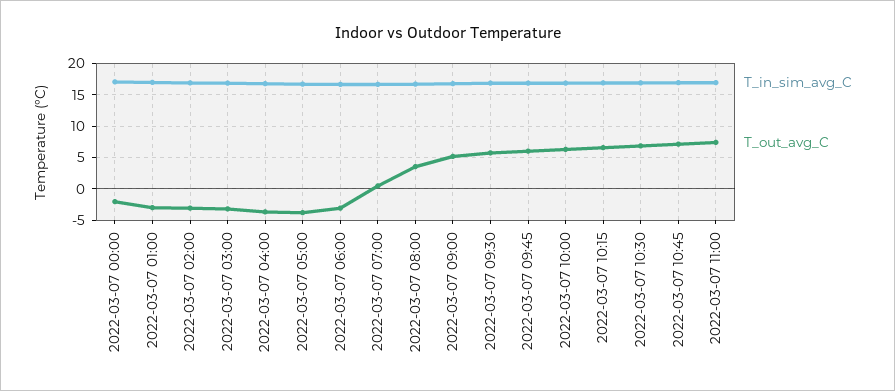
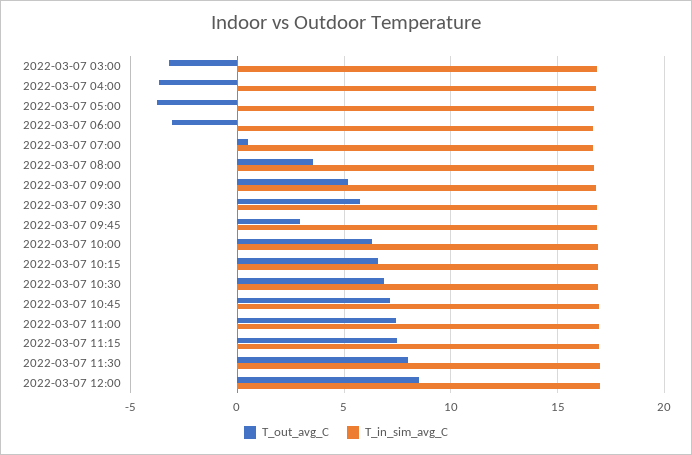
T_in_sim_avg_C, 2022-03-07 00:00: 17 -> none
T_out_avg_C, 2022-03-07 00:00: -2 -> none
T_in_sim_avg_C, 2022-03-07 01:00: 17 -> none
T_out_avg_C, 2022-03-07 01:00: -3 -> none
T_in_sim_avg_C, 2022-03-07 02:00: 17 -> none
T_out_avg_C, 2022-03-07 02:00: -3 -> none
T_out_avg_C, 2022-03-07 09:45: 6 -> 3
T_out_avg_C, 2022-03-07 11:15: none -> 7.5
T_in_sim_avg_C, 2022-03-07 11:15: none -> 17
T_out_avg_C, 2022-03-07 11:30: none -> 8
T_in_sim_avg_C, 2022-03-07 11:30: none -> 17
T_out_avg_C, 2022-03-07 12:00: none -> 8.5
T_in_sim_avg_C, 2022-03-07 12:00: none -> 17

